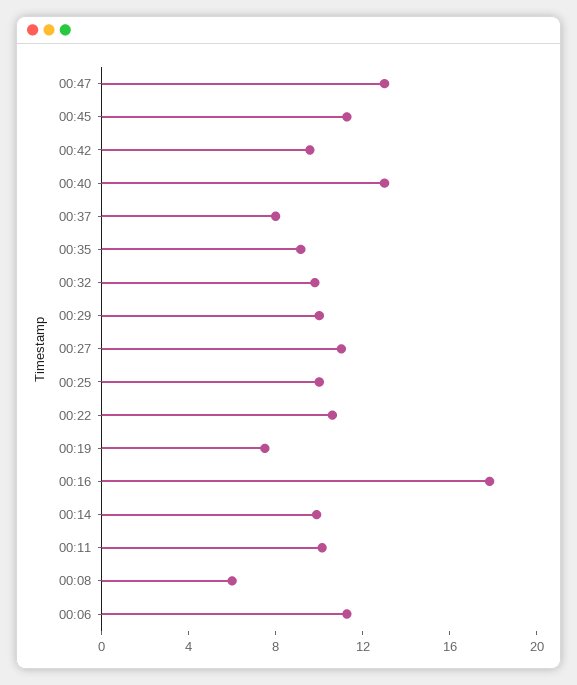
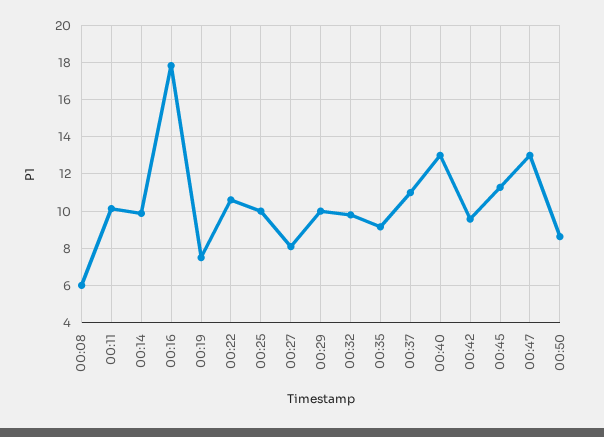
00:37: 8 -> 11
00:27: 11 -> 8
00:06: 11 -> none
00:50: none -> 8.5

